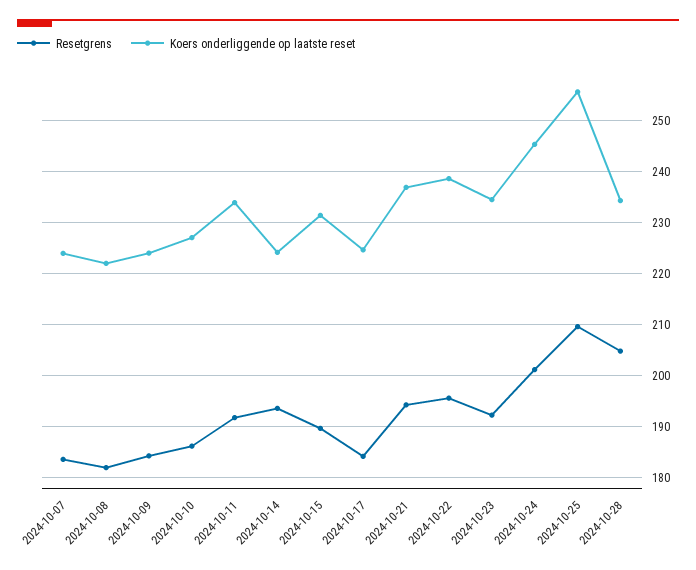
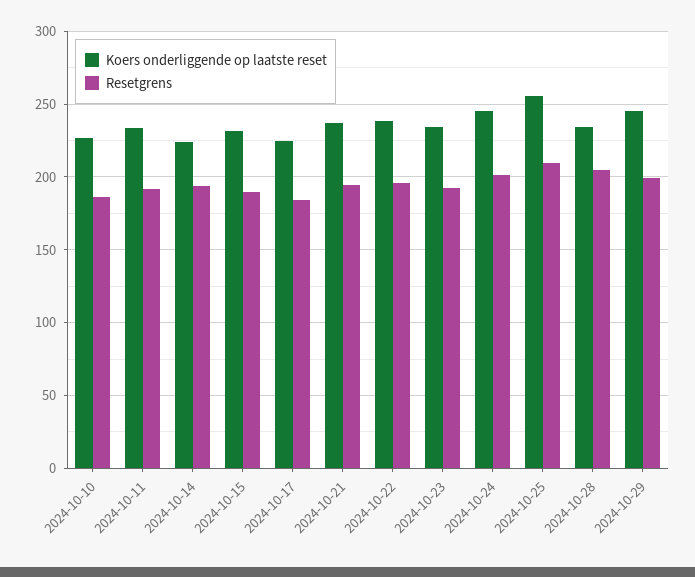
Resetgrens, 2024-10-07: 184 -> none
Koers onderliggende op laatste reset, 2024-10-07: 224 -> none
Resetgrens, 2024-10-08: 182 -> none
Koers onderliggende op laatste reset, 2024-10-08: 222 -> none
Resetgrens, 2024-10-09: 184 -> none
Koers onderliggende op laatste reset, 2024-10-09: 224 -> none
Koers onderliggende op laatste reset, 2024-10-29: none -> 245
Resetgrens, 2024-10-29: none -> 200

